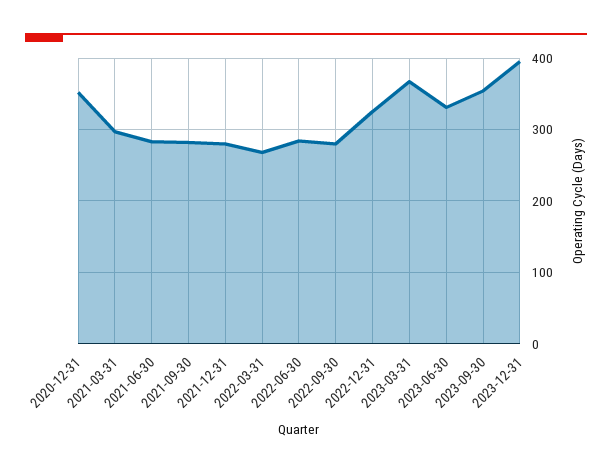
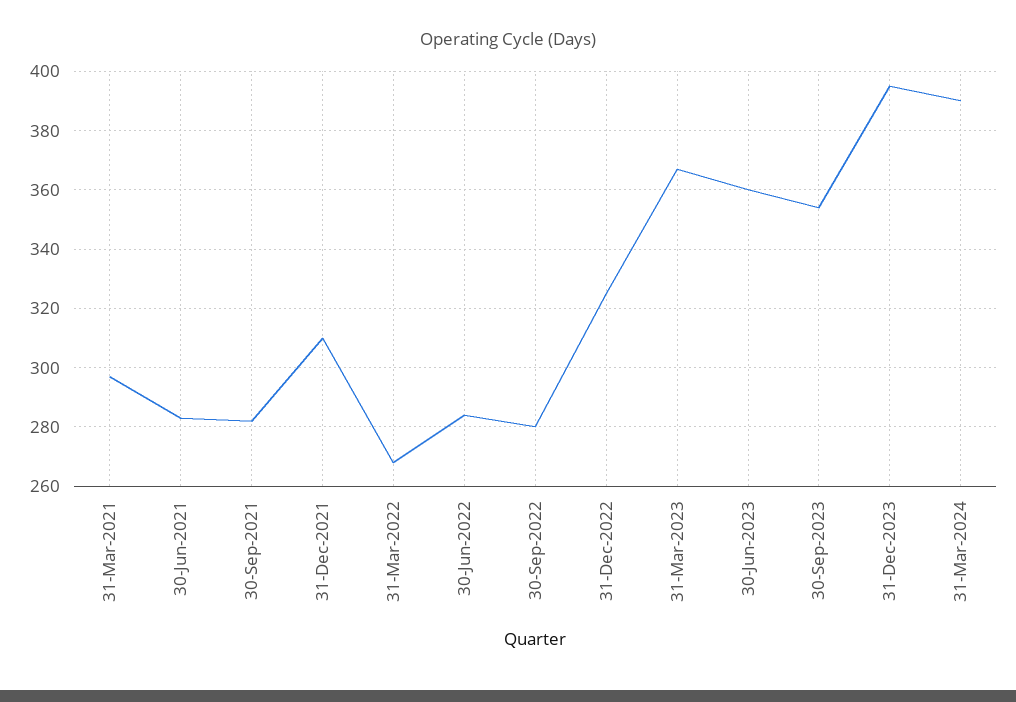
2020-12-31: 350 -> none
2021-12-31: 280 -> 310
2023-06-30: 330 -> 360
31-Mar-2024: none -> 390

